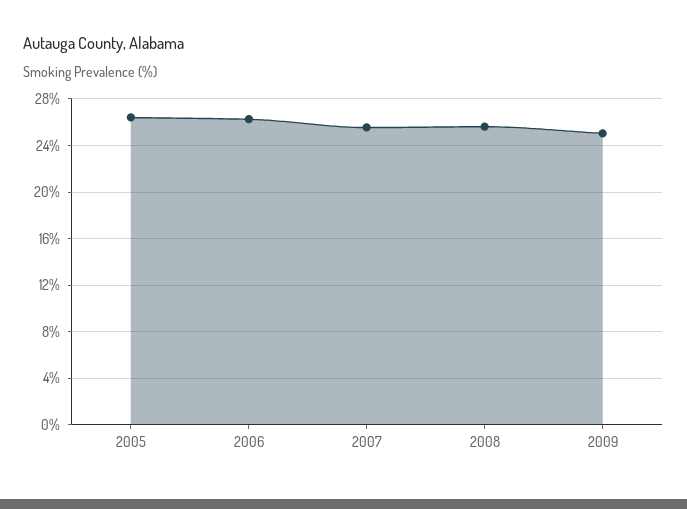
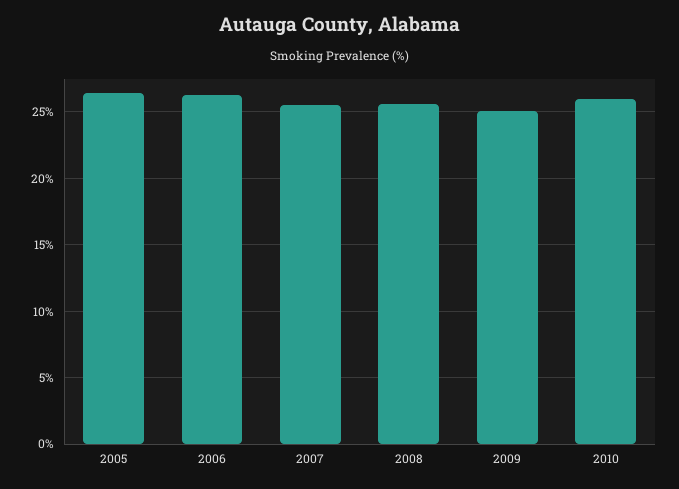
2010: none -> 26

